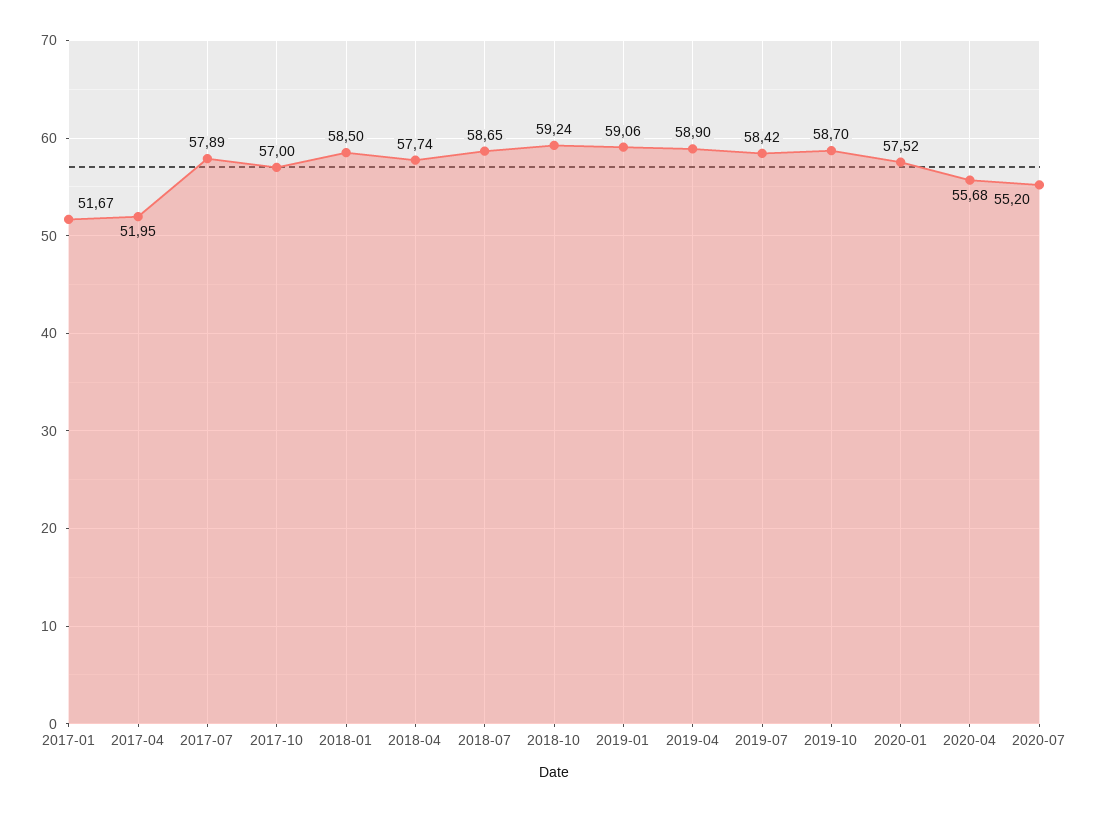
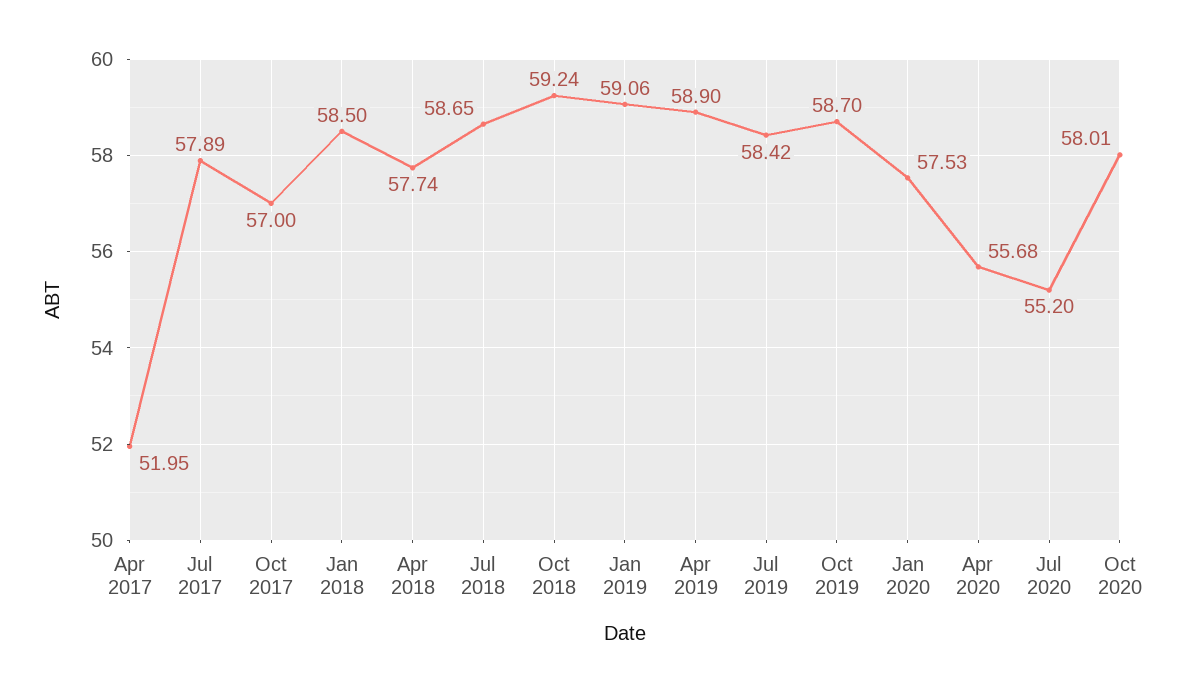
2017-01: 51.67 -> none
2020-01: 57.52 -> 57.53
Oct 2020: none -> 58.01

